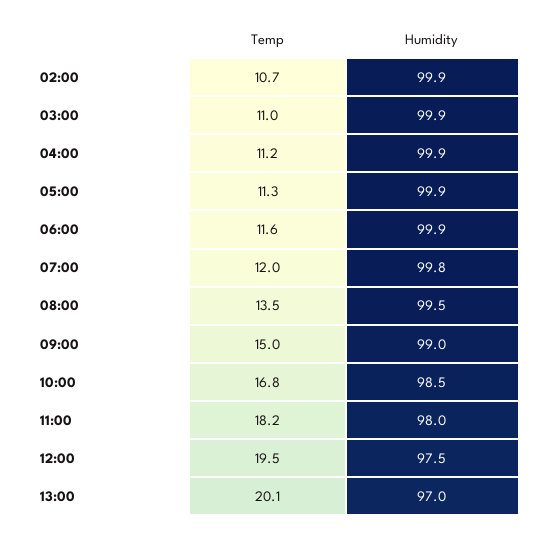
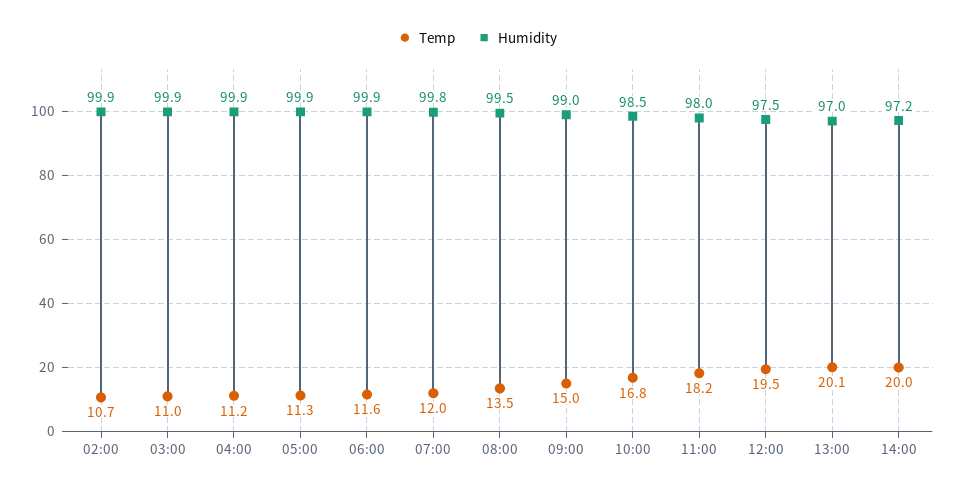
Temp, 14:00: none -> 20
Humidity, 14:00: none -> 97.2

